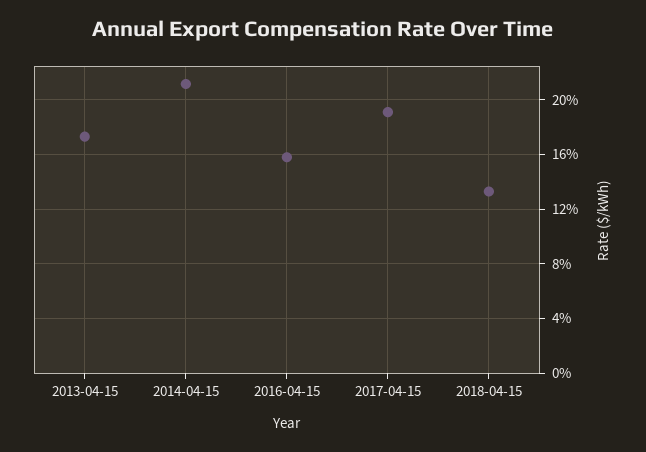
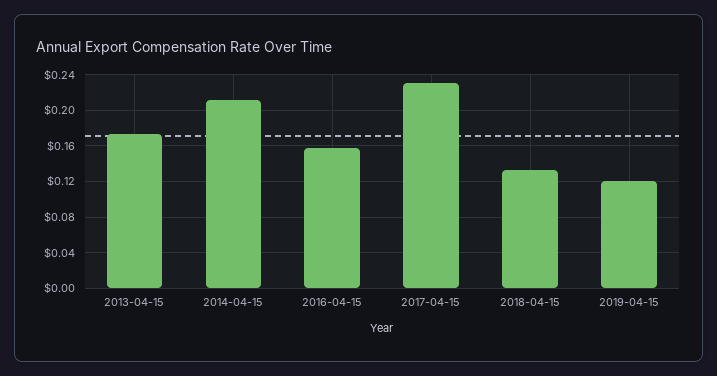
2017-04-15: 0.19 -> 0.23
2019-04-15: none -> 0.12

